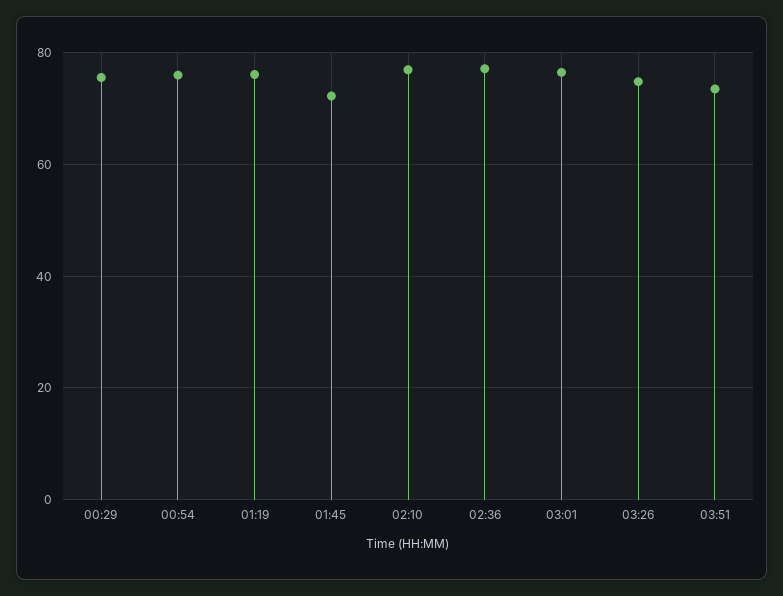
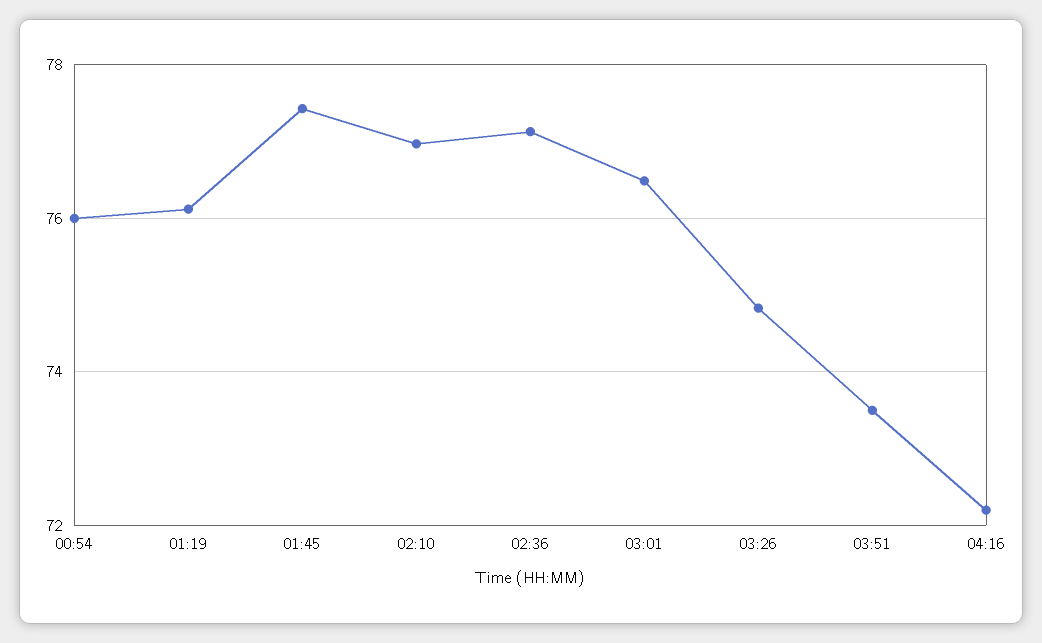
00:29: 76 -> none
01:45: 72 -> 77.4
04:16: none -> 72.2

